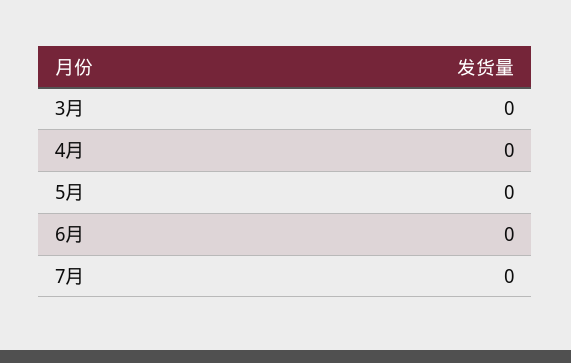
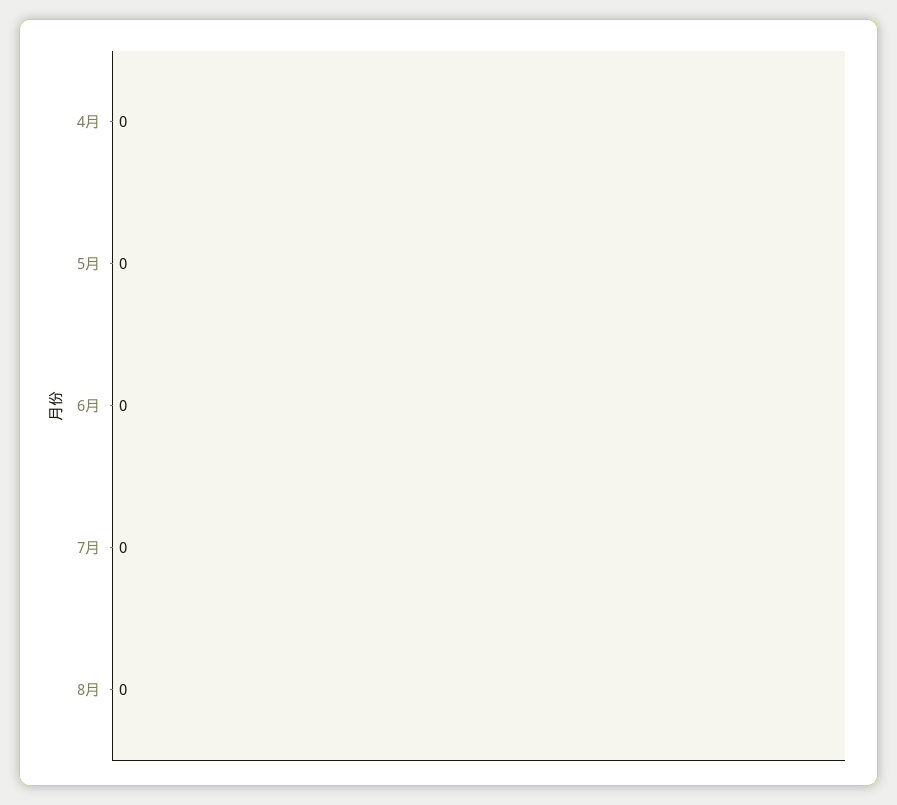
3月: 0 -> none
8月: none -> 0

